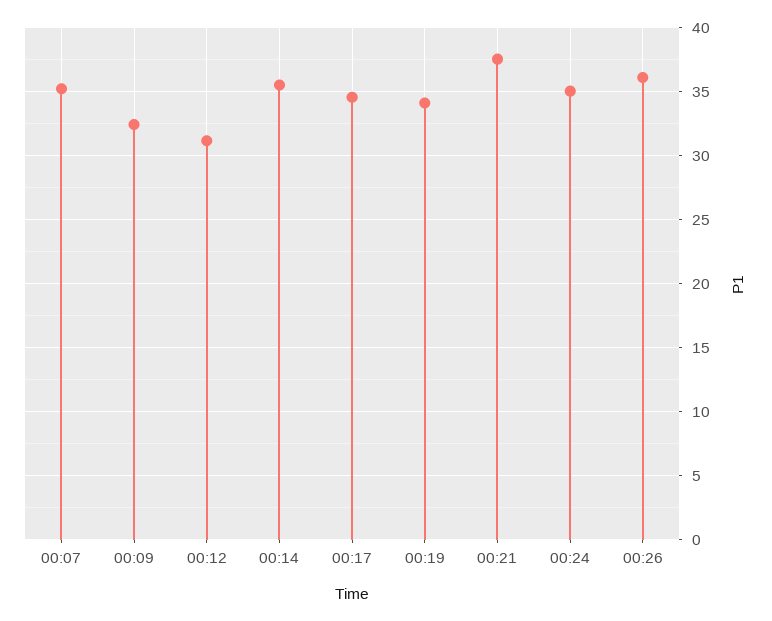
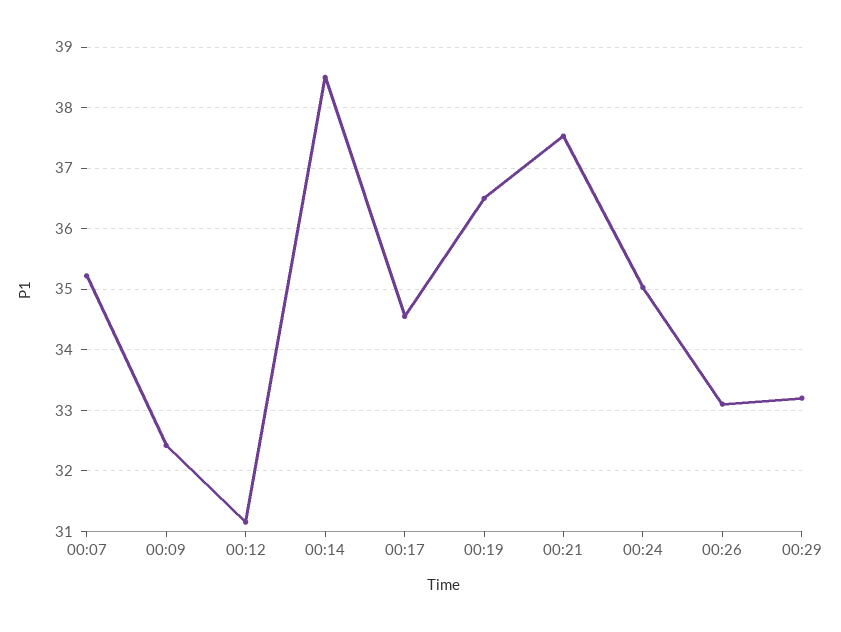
00:14: 35.5 -> 38.5
00:19: 34 -> 36.5
00:26: 36 -> 33.1
00:29: none -> 33.2

